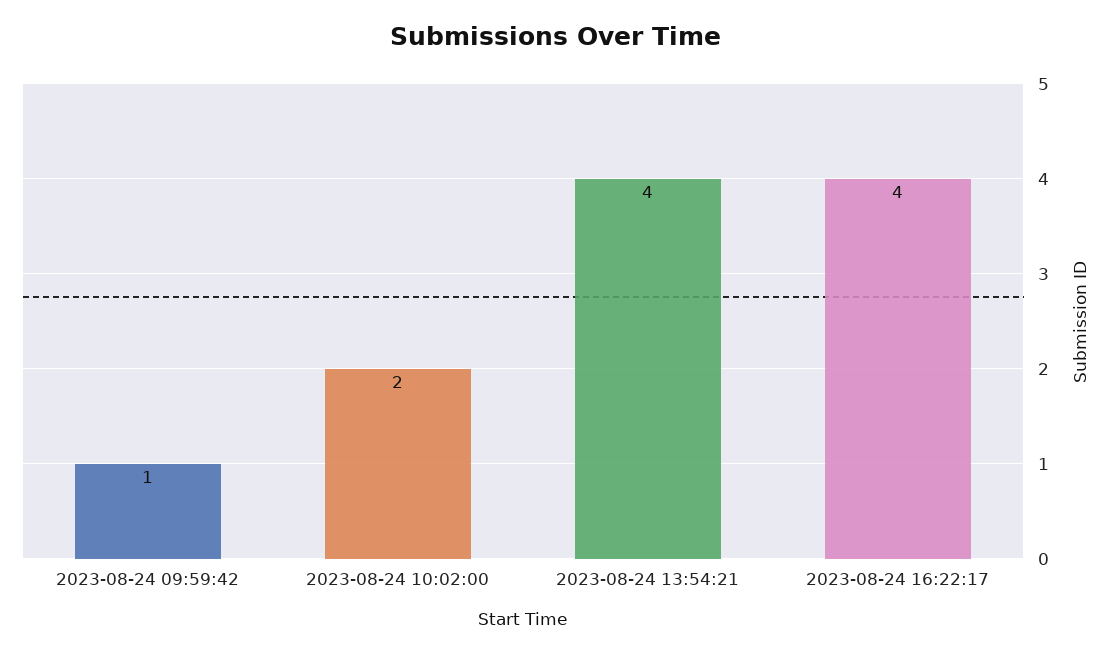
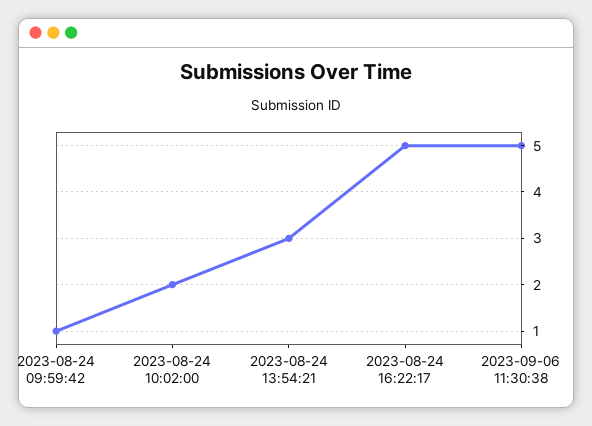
2023-08-24 13:54:21: 4 -> 3
2023-08-24 16:22:17: 4 -> 5
2023-09-06 11:30:38: none -> 5

